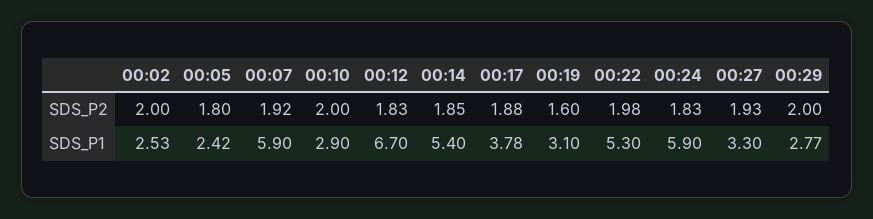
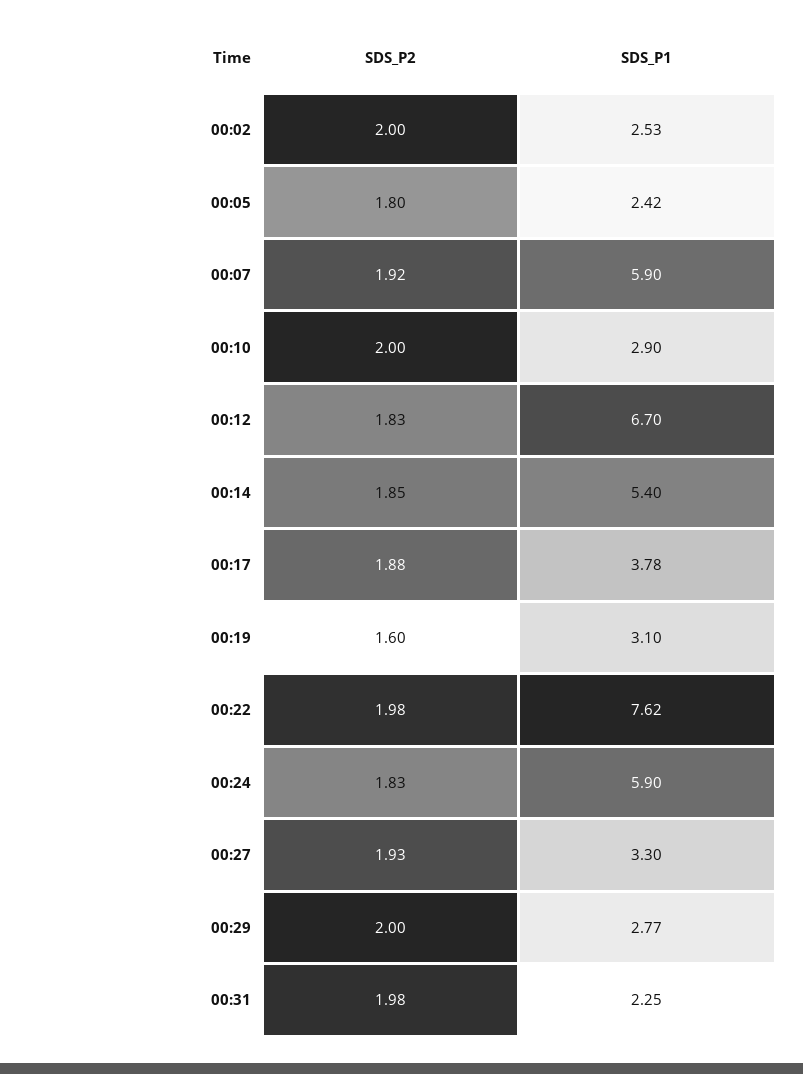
00:22, SDS_P1: 5.3 -> 7.62
00:31, SDS_P2: none -> 1.98
00:31, SDS_P1: none -> 2.25

